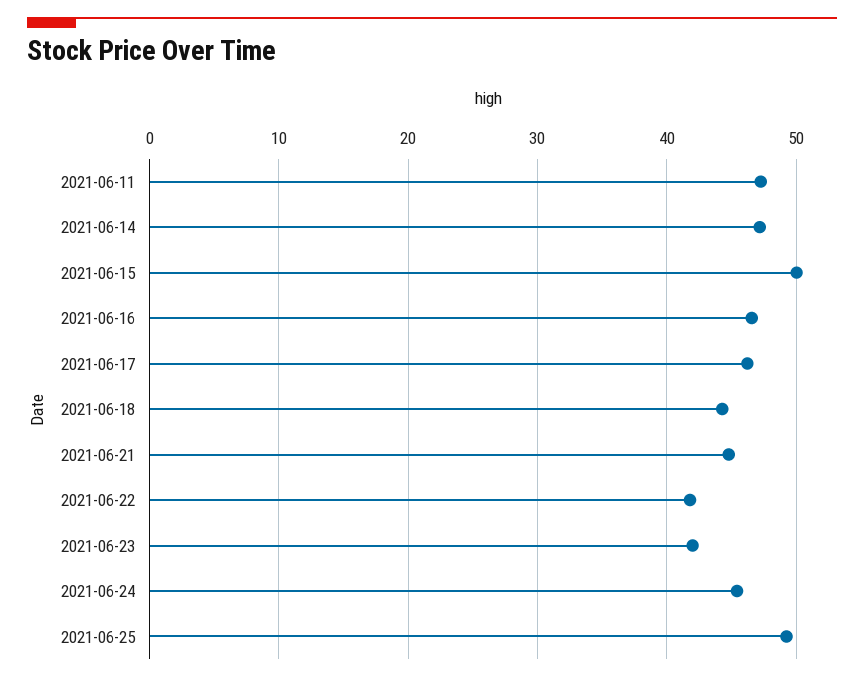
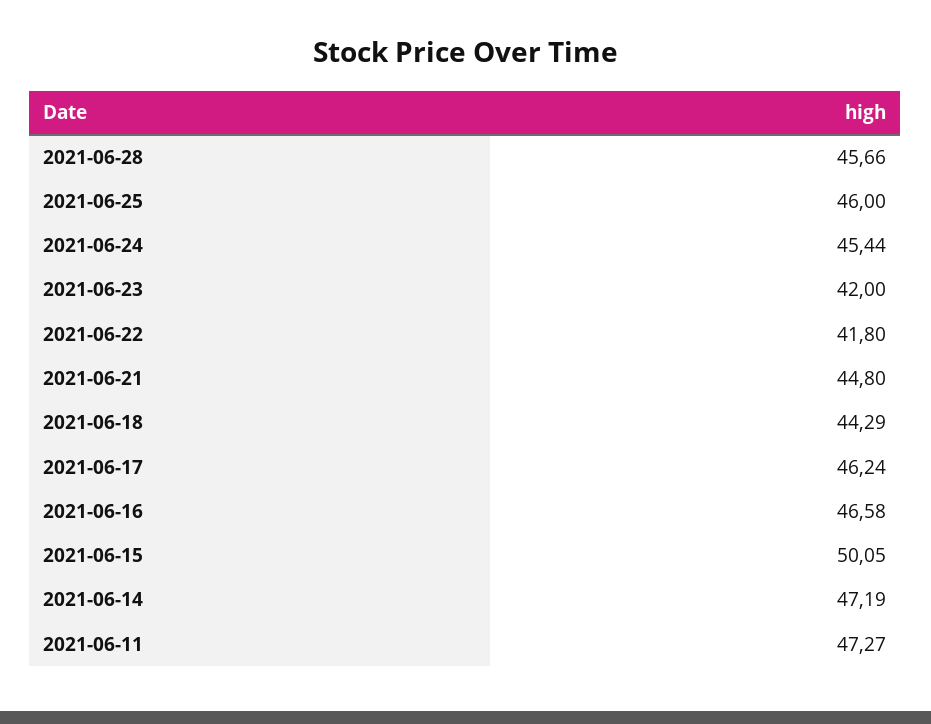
2021-06-25: 49 -> 46
2021-06-28: none -> 45.66

